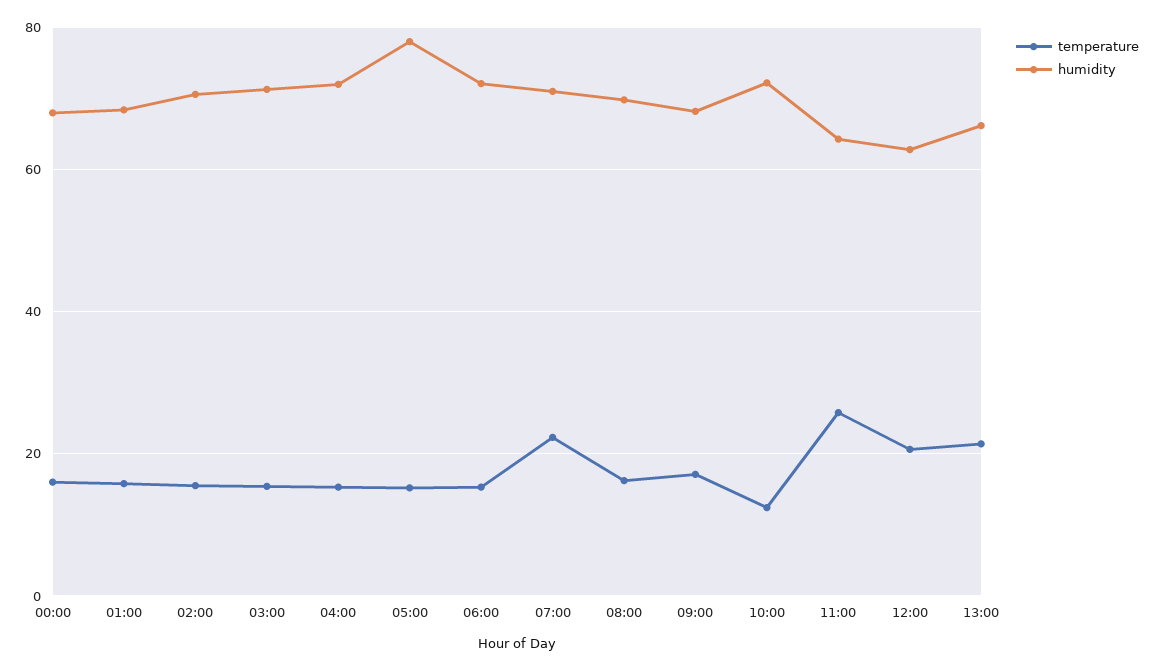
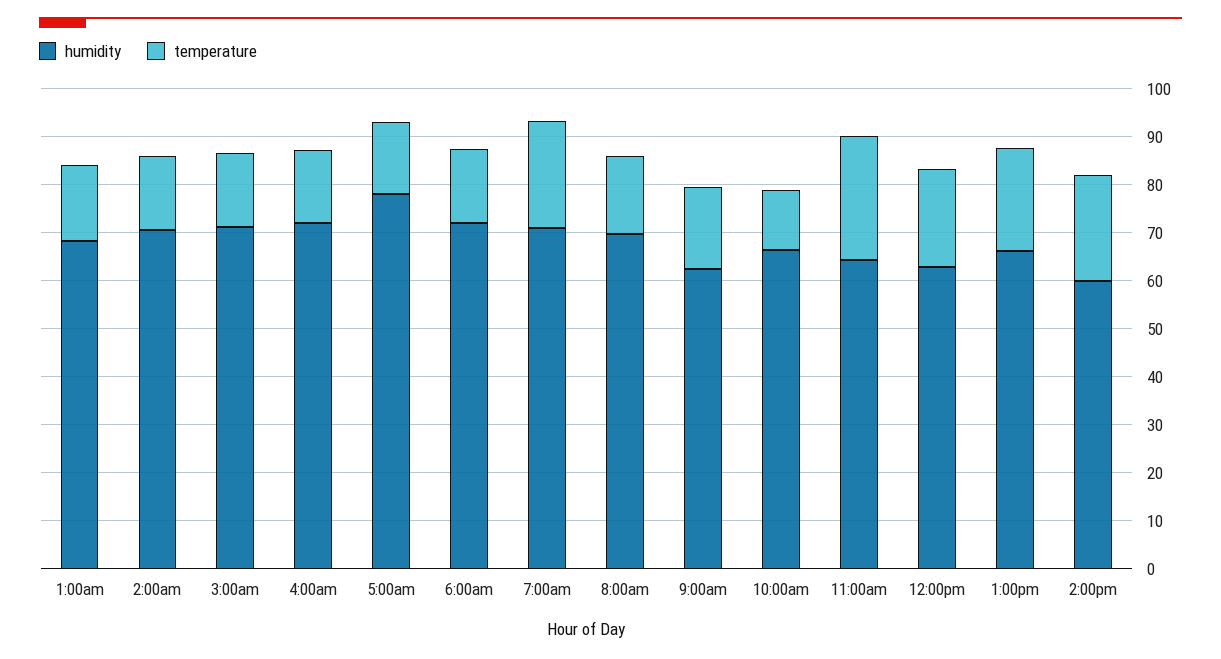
temperature, 00:00: 16 -> none
humidity, 00:00: 68 -> none
humidity, 09:00: 68 -> 62
humidity, 10:00: 72 -> 66
humidity, 2:00pm: none -> 60
temperature, 2:00pm: none -> 22

